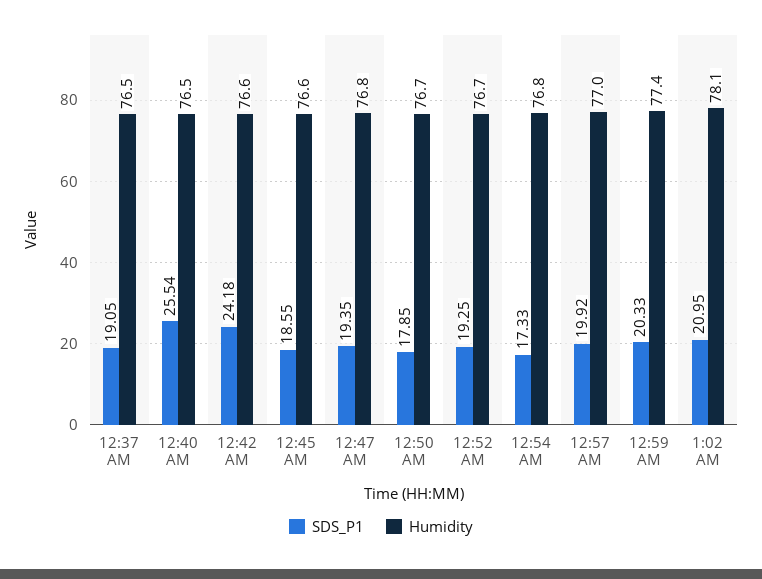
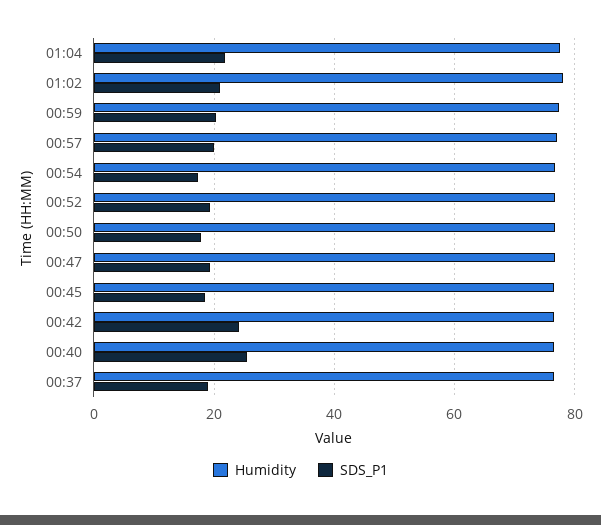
Humidity, 01:04: none -> 78
SDS_P1, 01:04: none -> 22

